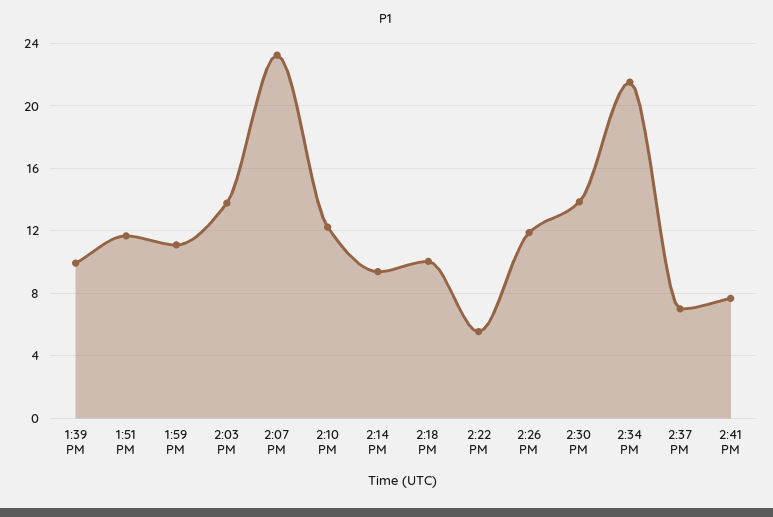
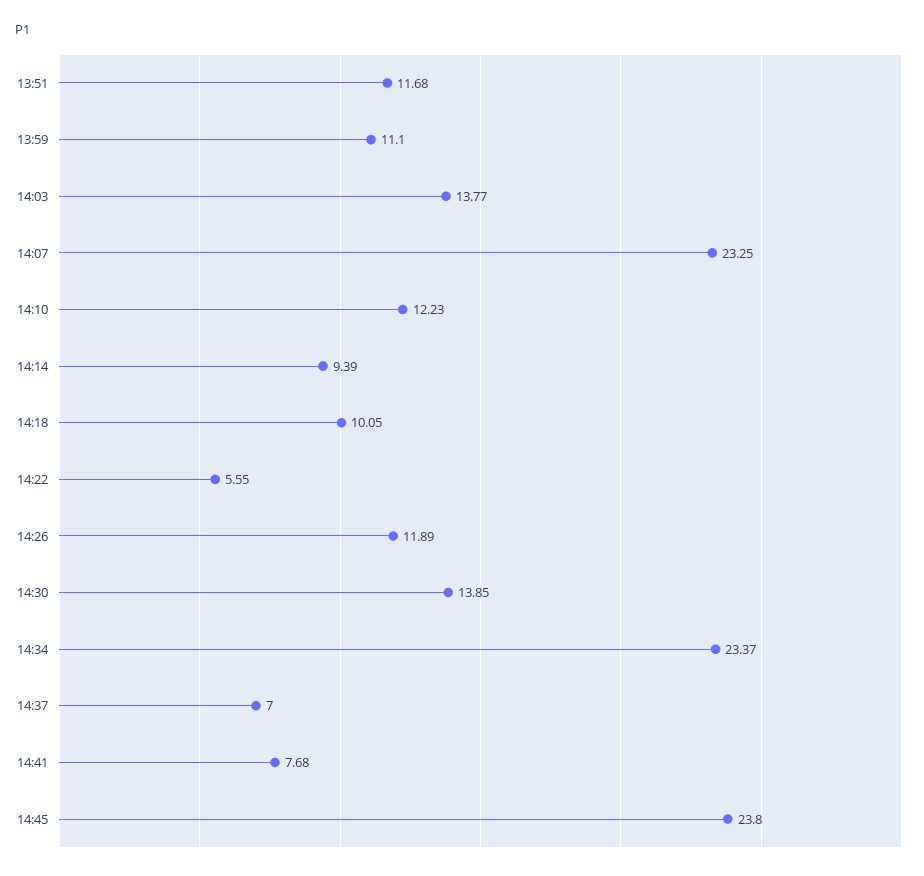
1:39 PM: 10 -> none
2:34 PM: 21.5 -> 23.37
14:45: none -> 23.8

